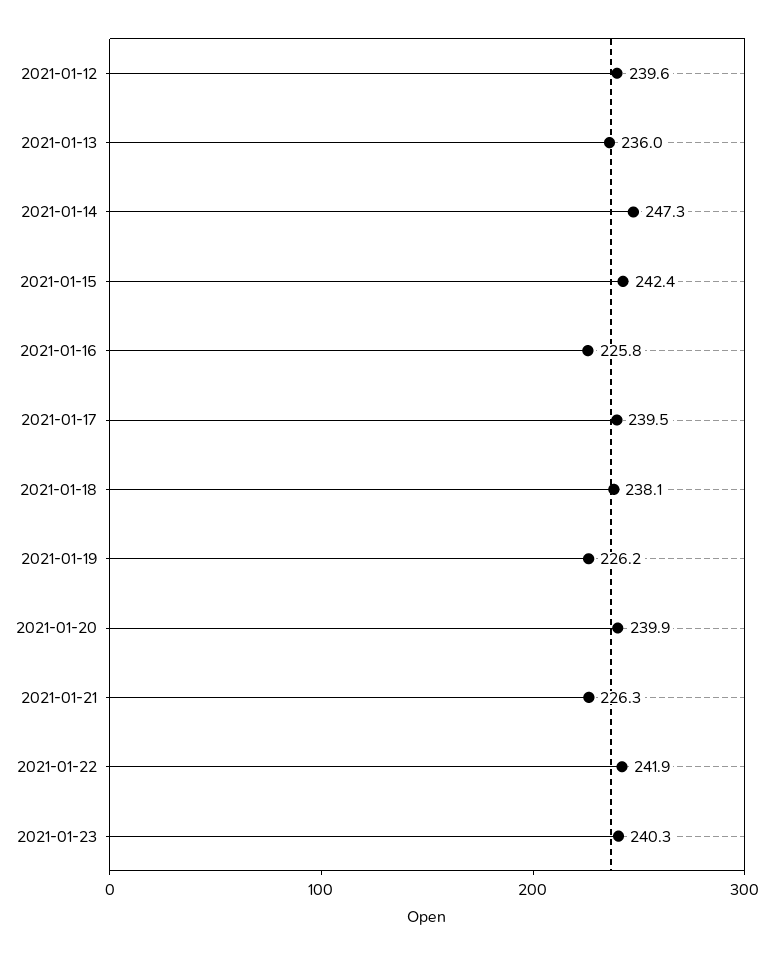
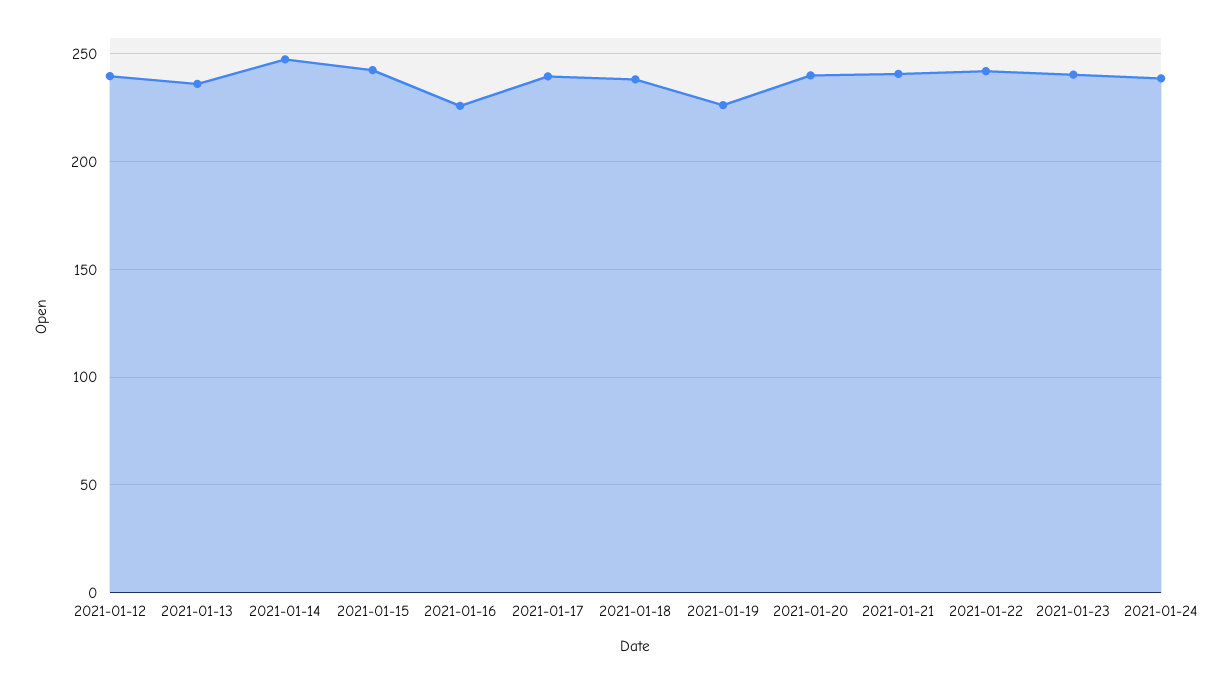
2021-01-21: 226.3 -> 240
2021-01-24: none -> 240

